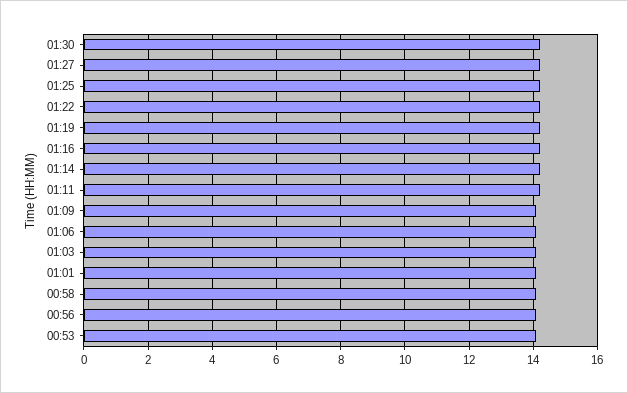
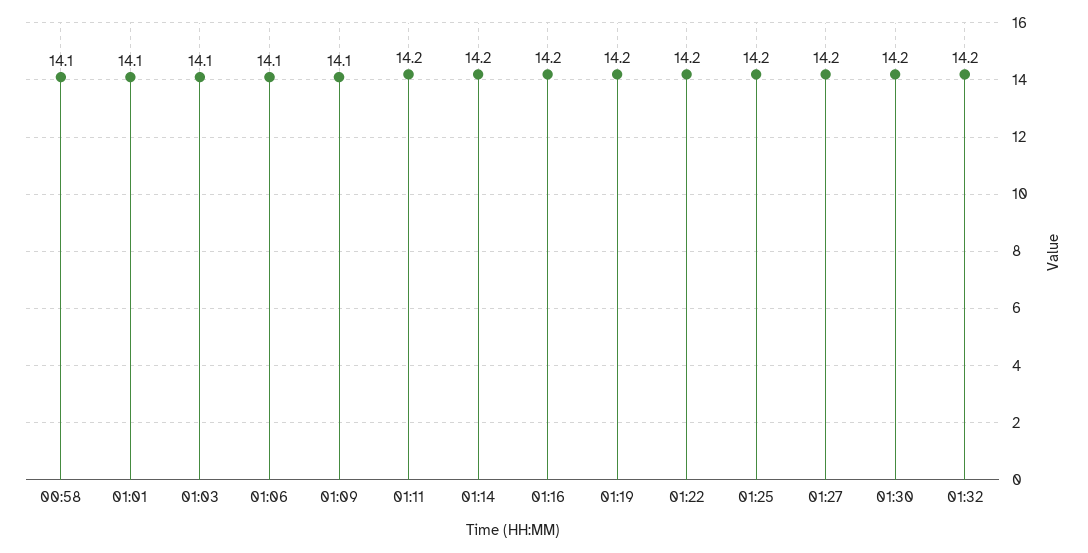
00:56: 14 -> none
00:53: 14 -> none
01:32: none -> 14.2

